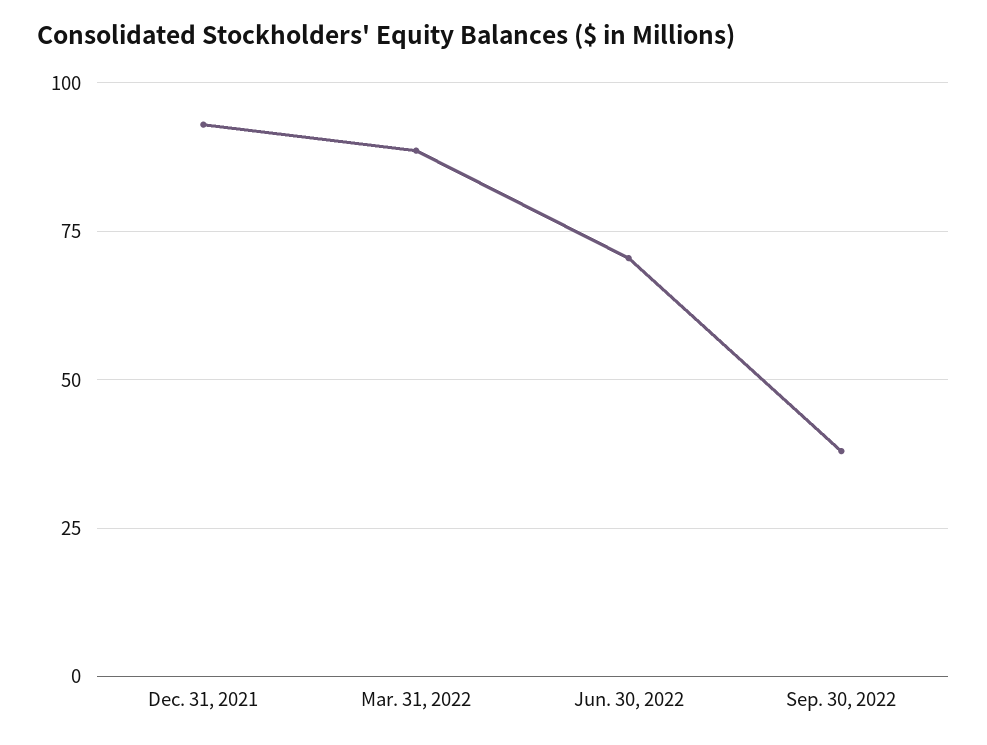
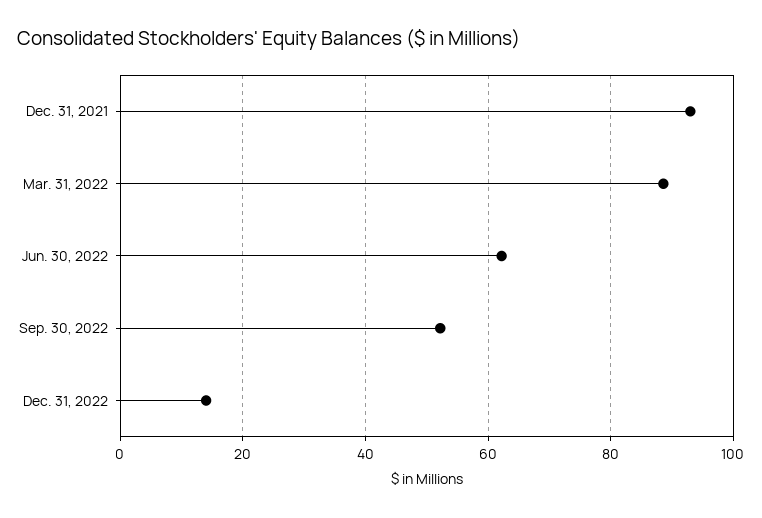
Jun. 30, 2022: 70 -> 62
Sep. 30, 2022: 37.5 -> 52
Dec. 31, 2022: none -> 14

